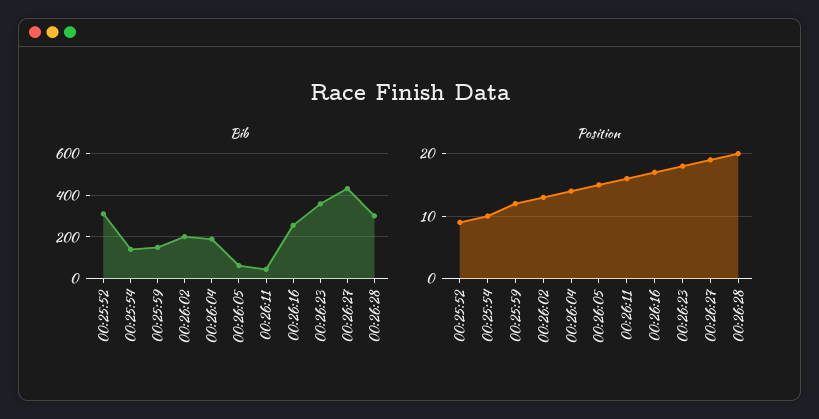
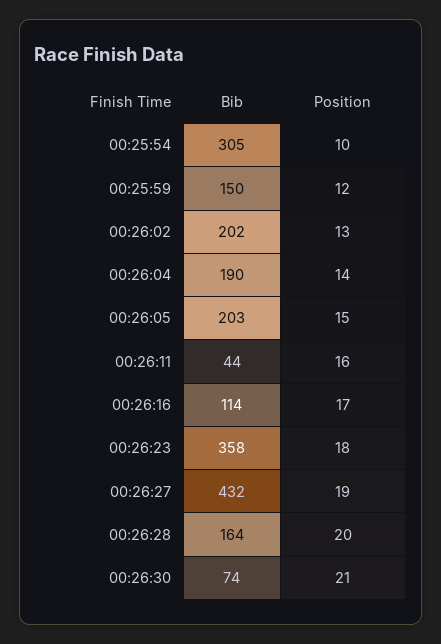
Bib, 00:25:52: 300 -> none
Bib, 00:25:54: 150 -> 305
Bib, 00:26:05: 50 -> 203
Bib, 00:26:16: 250 -> 114
Bib, 00:26:28: 300 -> 164
Position, 00:25:52: 9 -> none
Bib, 00:26:30: none -> 74
Position, 00:26:30: none -> 21

